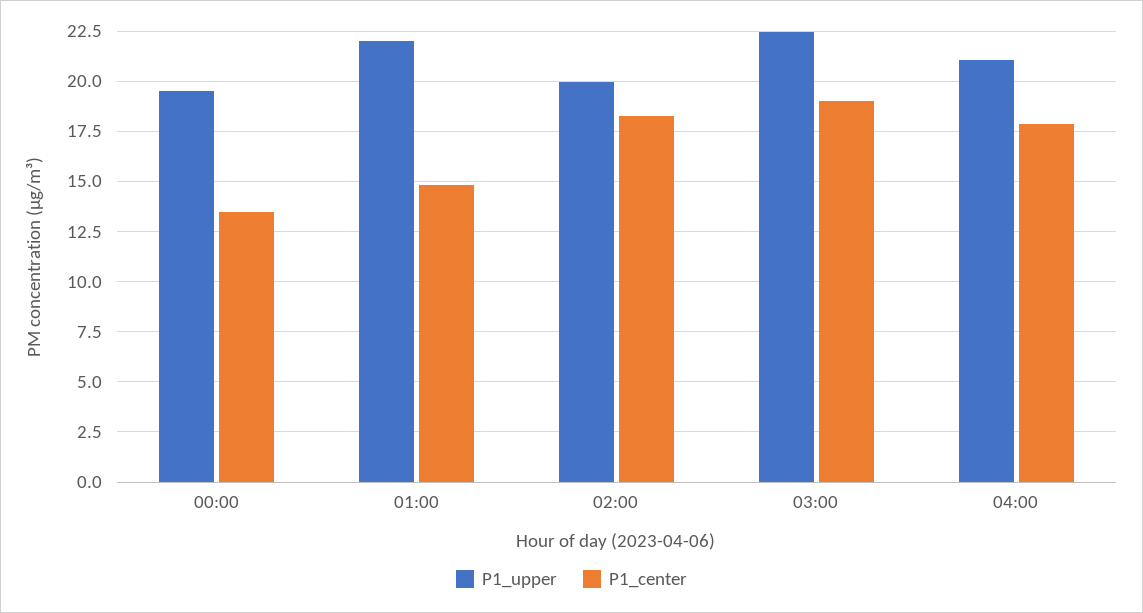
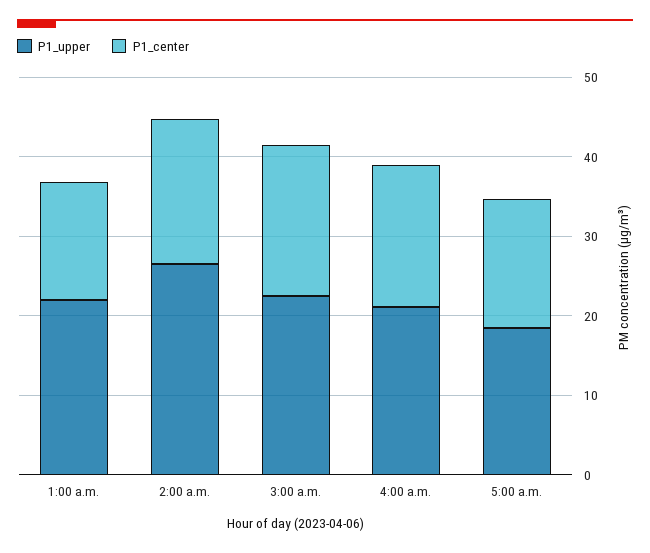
P1_upper, 00:00: 19.5 -> none
P1_center, 00:00: 13.5 -> none
P1_upper, 02:00: 20 -> 26
P1_upper, 5:00 a.m.: none -> 18
P1_center, 5:00 a.m.: none -> 16

